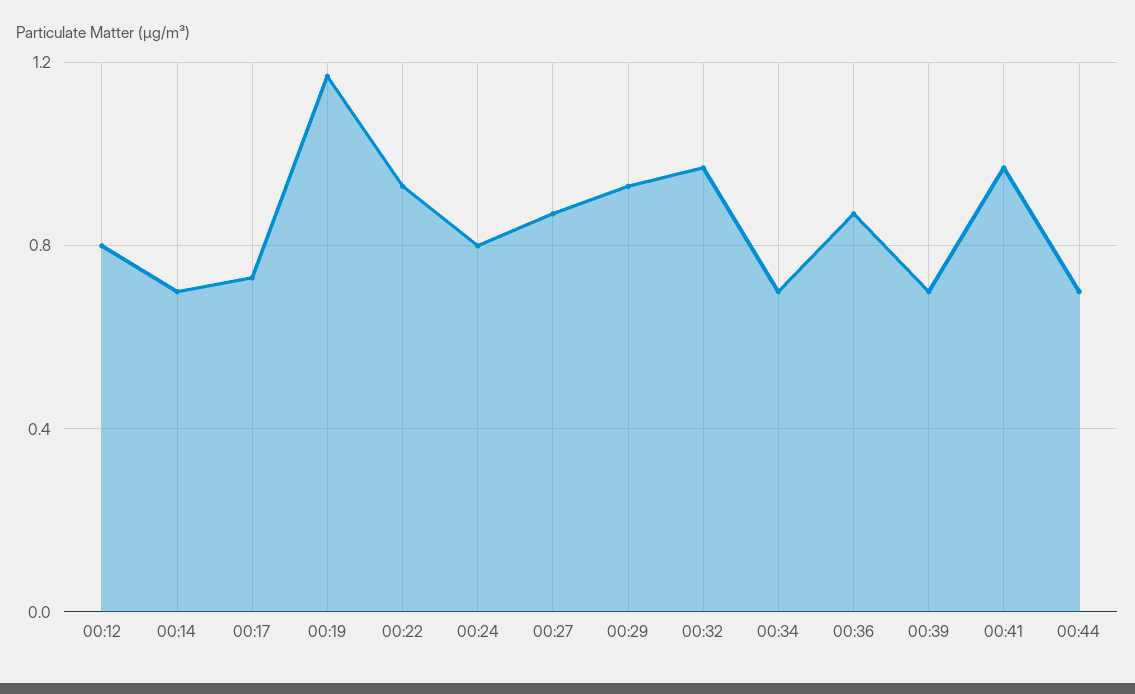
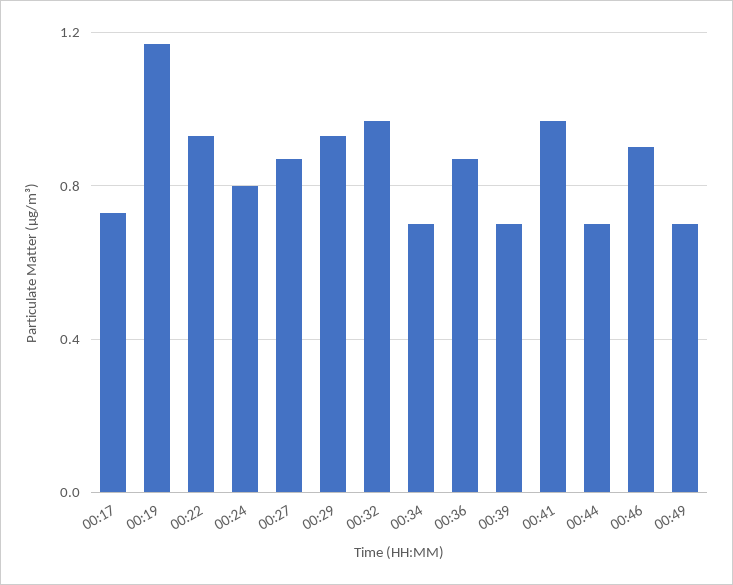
00:12: 0.8 -> none
00:14: 0.7 -> none
00:46: none -> 0.9
00:49: none -> 0.7

